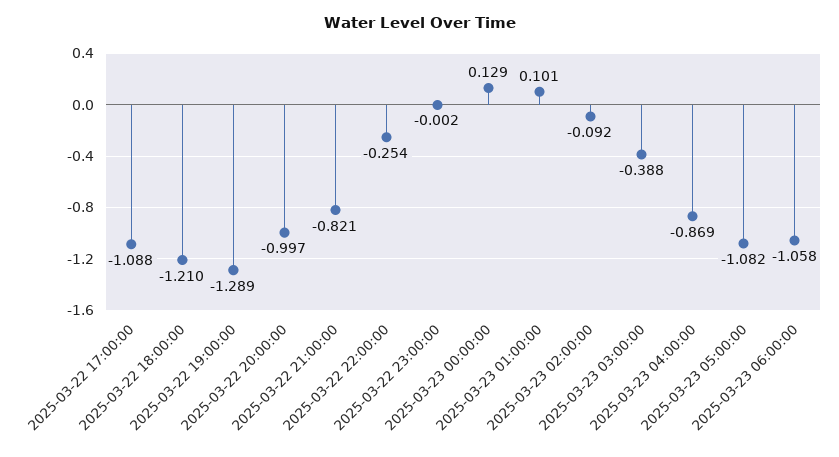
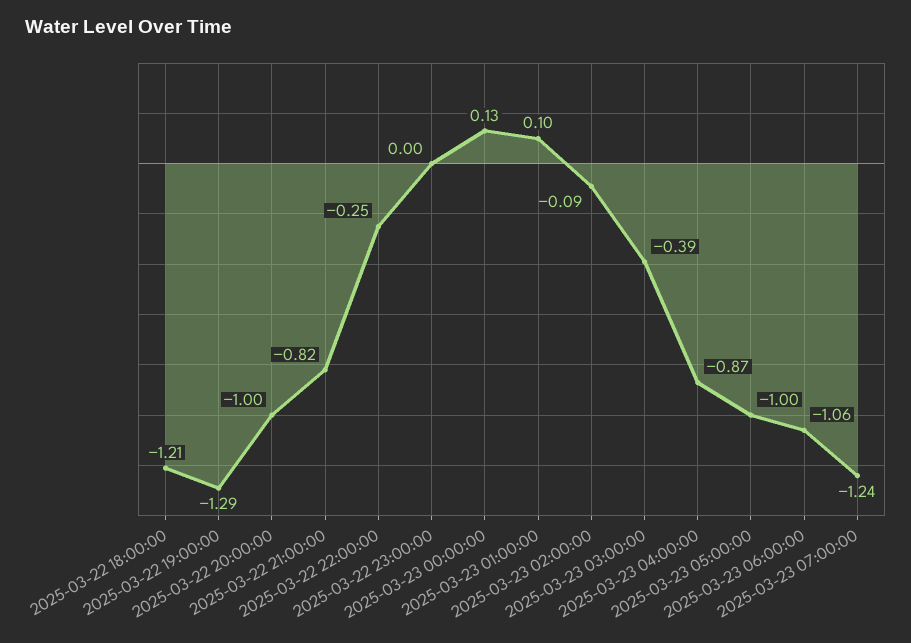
2025-03-22 17:00:00: -1.088 -> none
2025-03-23 05:00:00: -1.082 -> -1
2025-03-23 07:00:00: none -> -1.24

